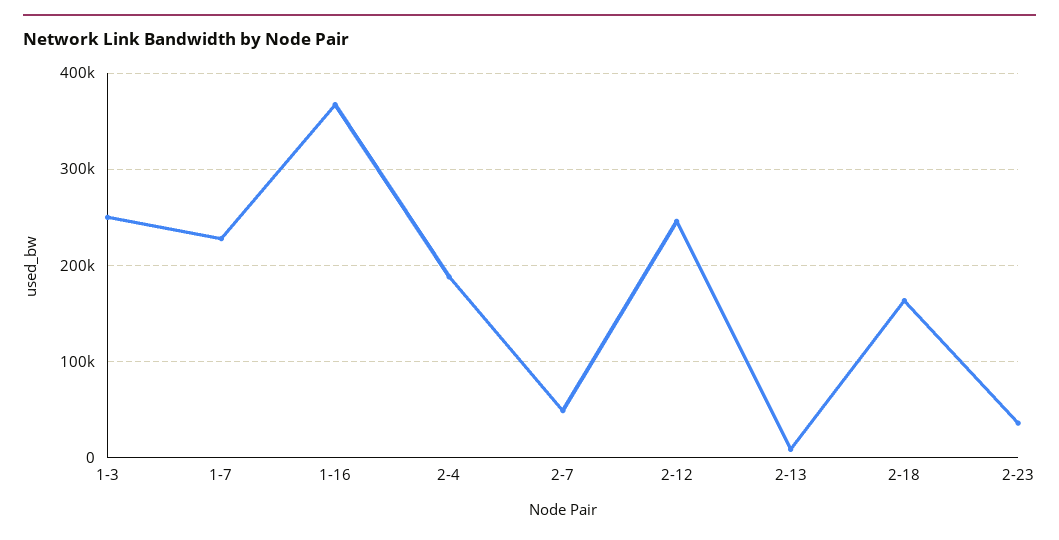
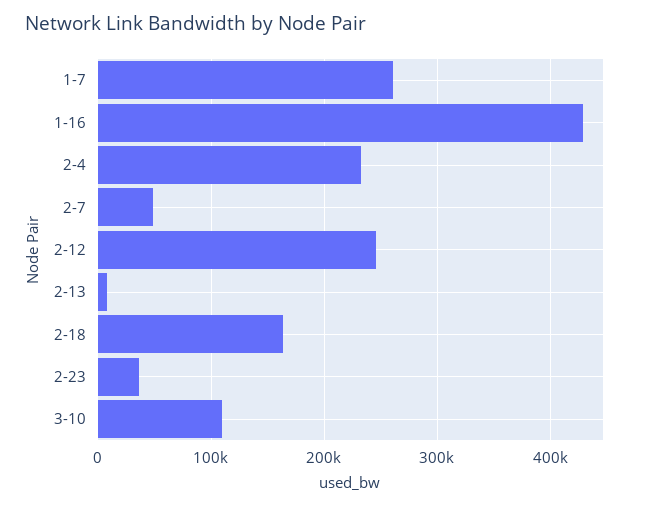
1-3: 250000 -> none
1-7: 230000 -> 260000
1-16: 370000 -> 430000
2-4: 190000 -> 230000
3-10: none -> 110000

